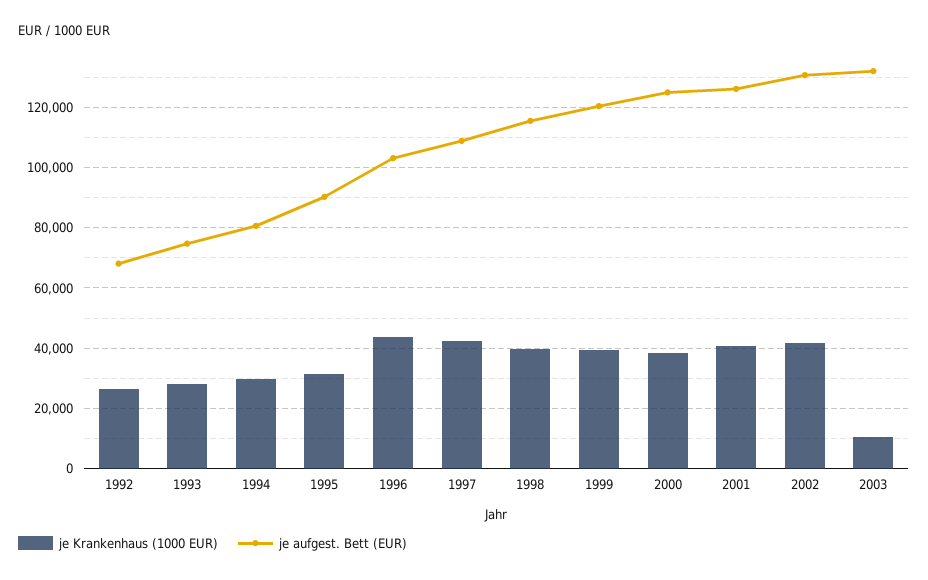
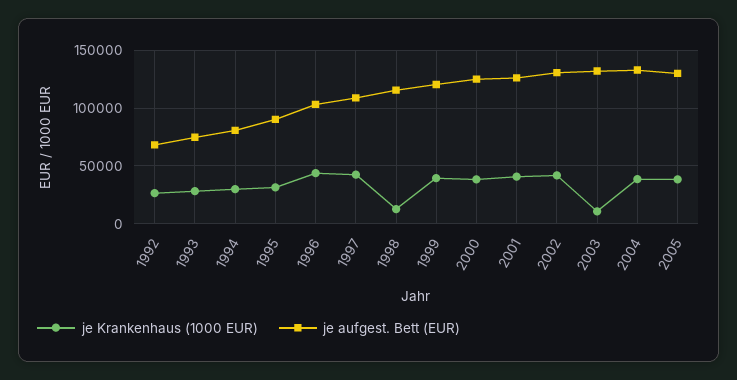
je Krankenhaus (1000 EUR), 1998: 40000 -> 10000
je Krankenhaus (1000 EUR), 2004: none -> 40000
je aufgest. Bett (EUR), 2004: none -> 130000
je Krankenhaus (1000 EUR), 2005: none -> 40000
je aufgest. Bett (EUR), 2005: none -> 130000

